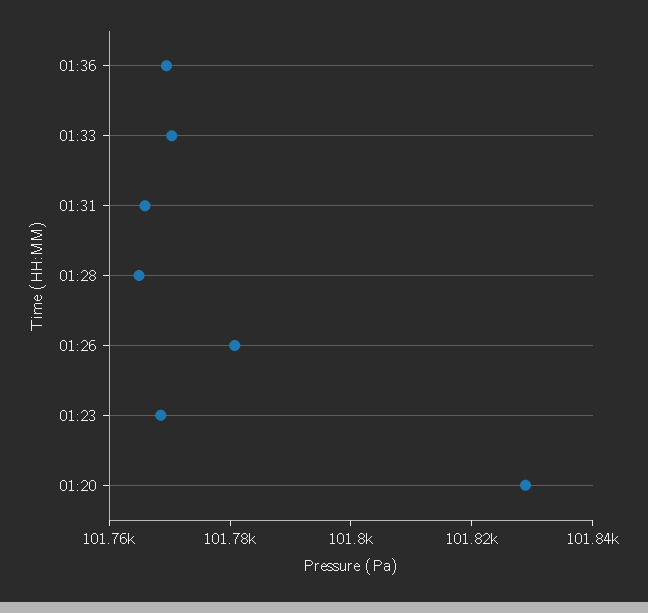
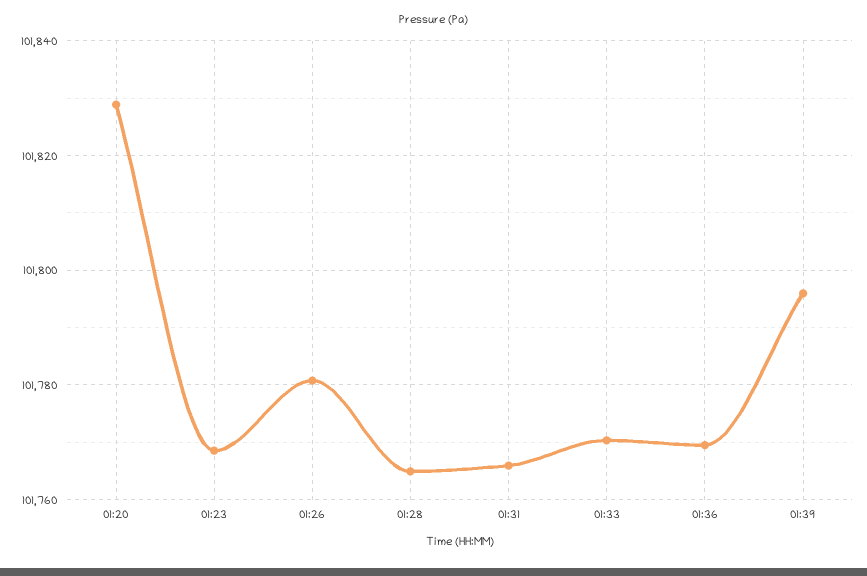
01:39: none -> 101796

